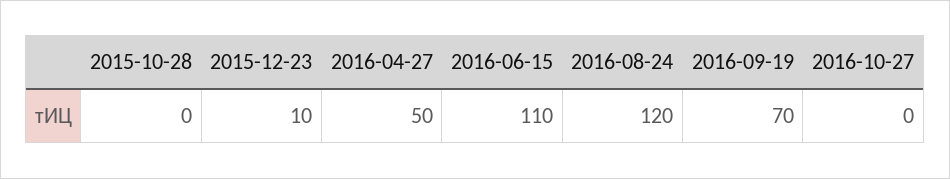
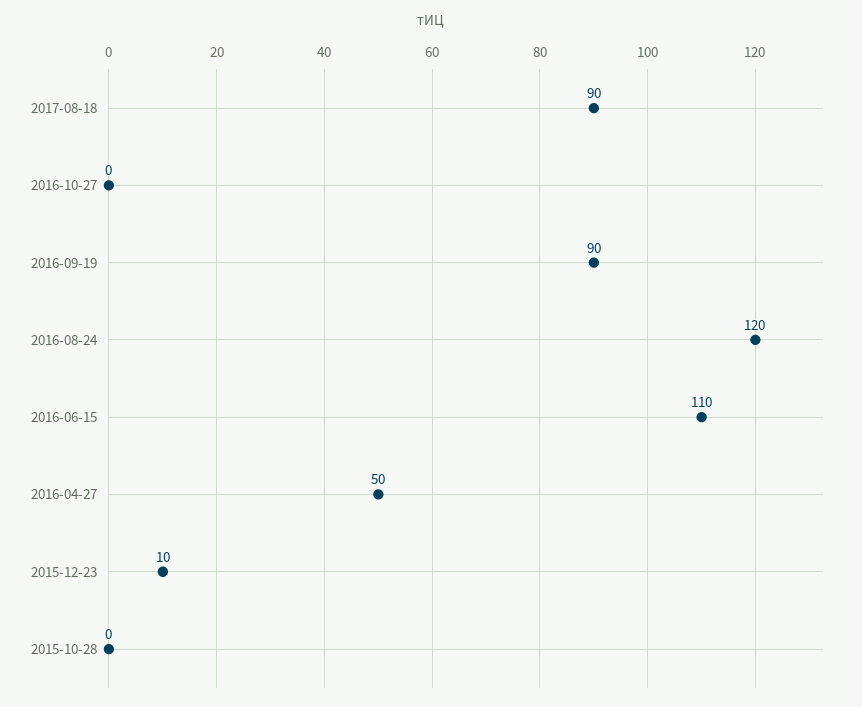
2016-09-19: 70 -> 90
2017-08-18: none -> 90

